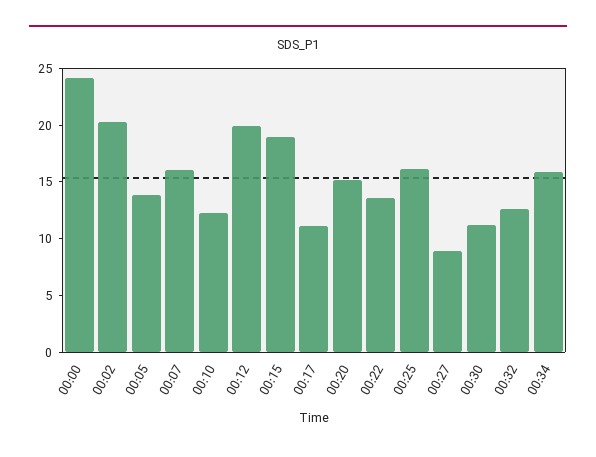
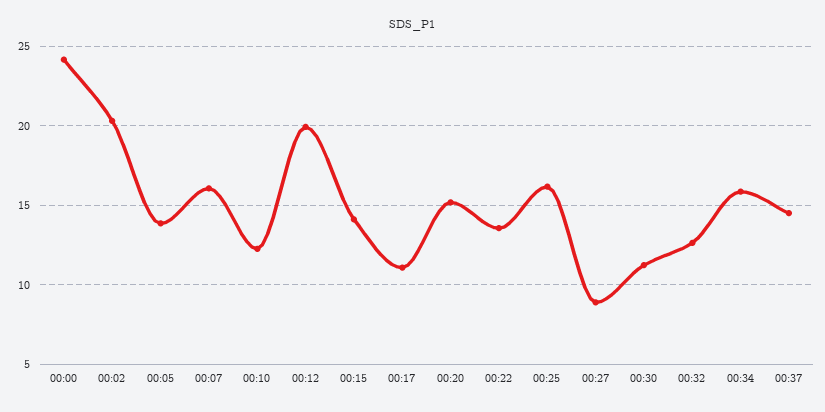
00:15: 19 -> 14
00:37: none -> 14.5

